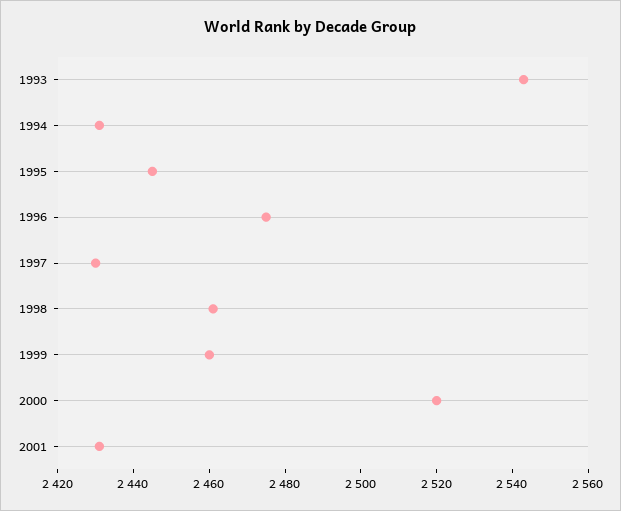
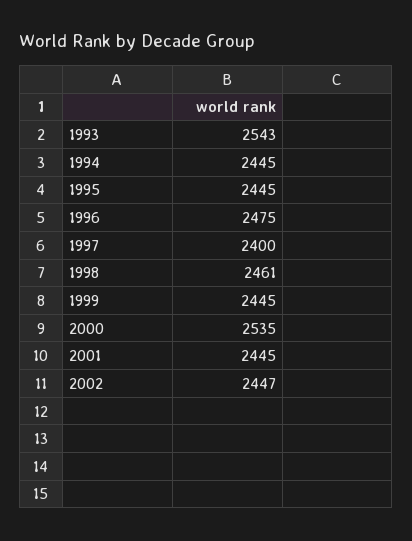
1994: 2430 -> 2445
1997: 2430 -> 2400
1999: 2460 -> 2445
2000: 2520 -> 2535
2001: 2430 -> 2445
2002: none -> 2447

